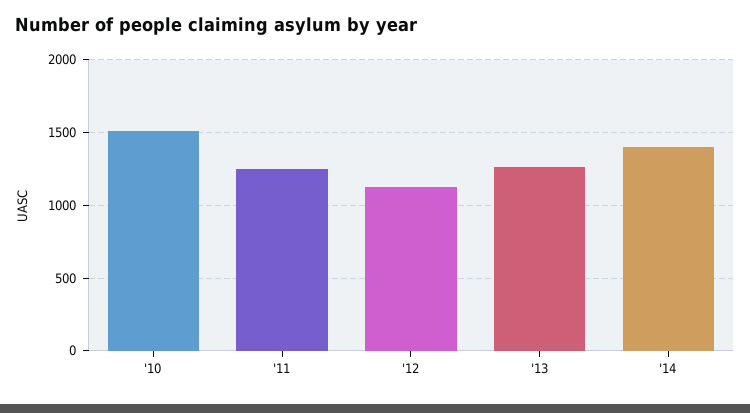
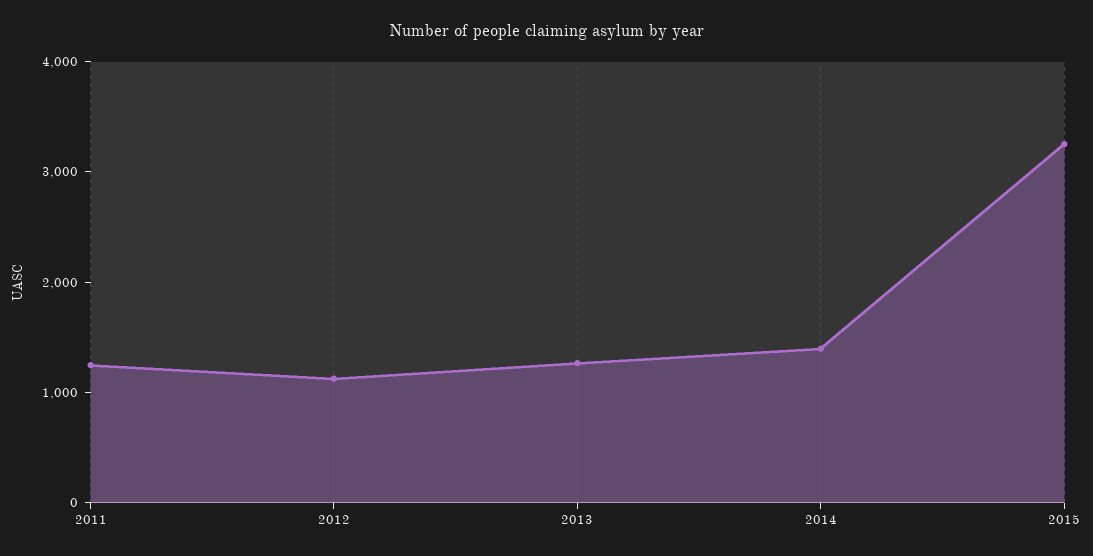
'10: 1500 -> none
2015: none -> 3200

